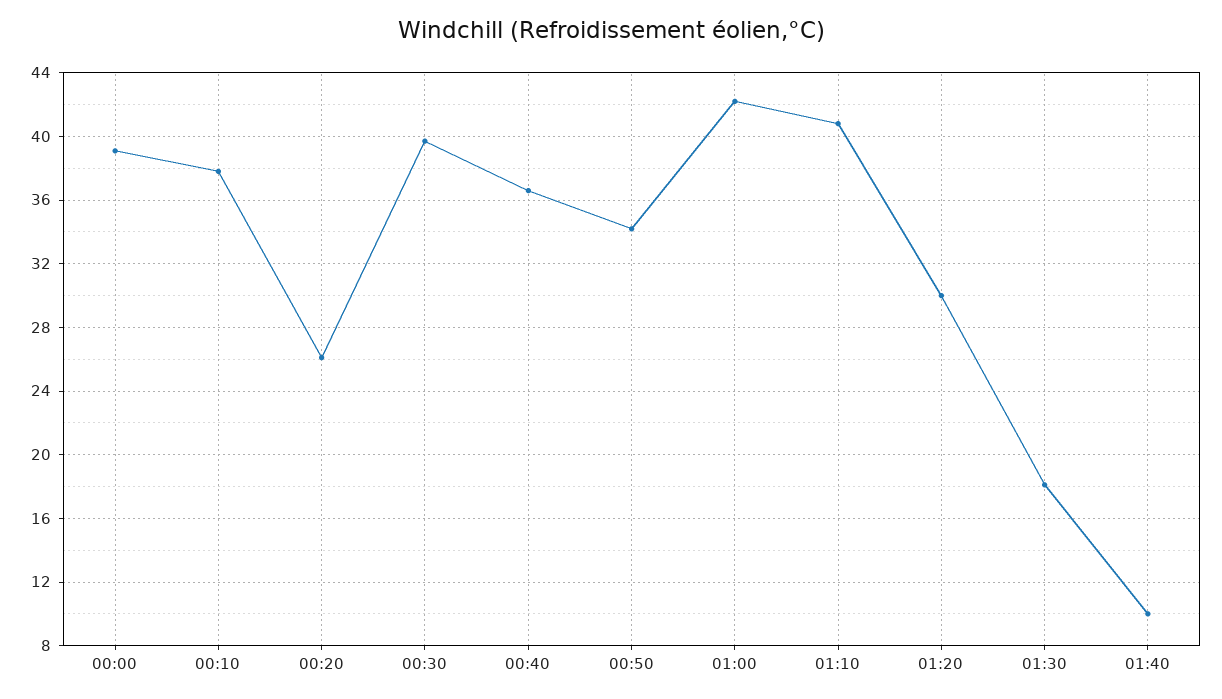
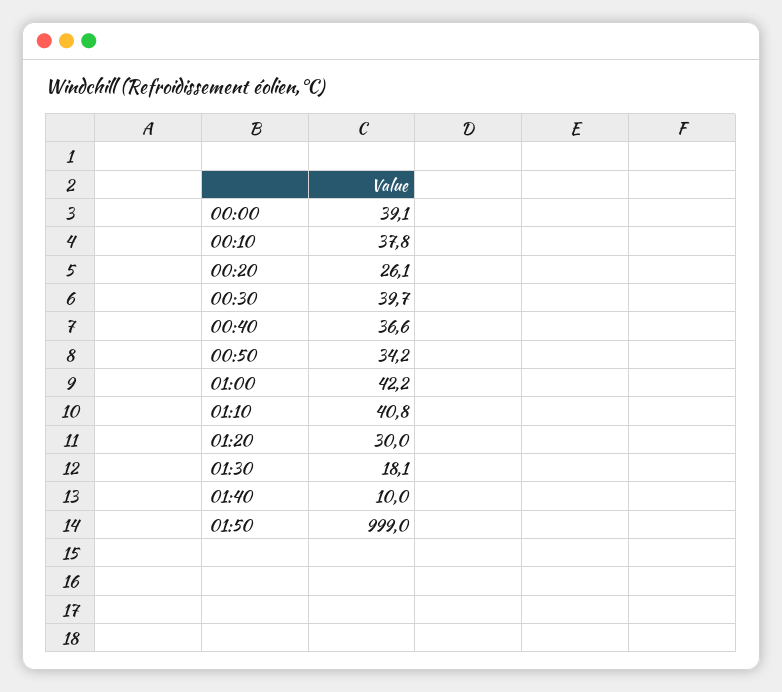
01:50: none -> 999

